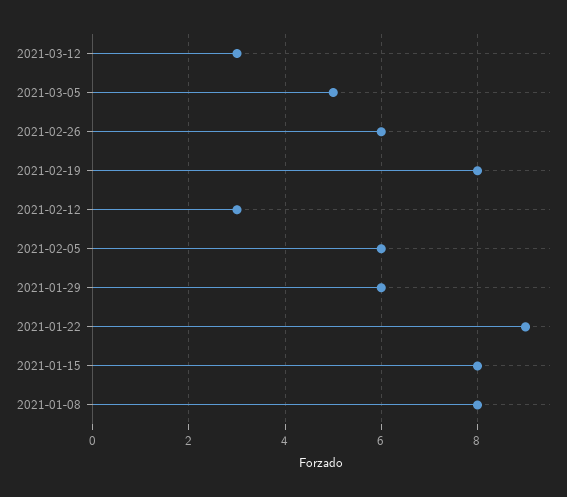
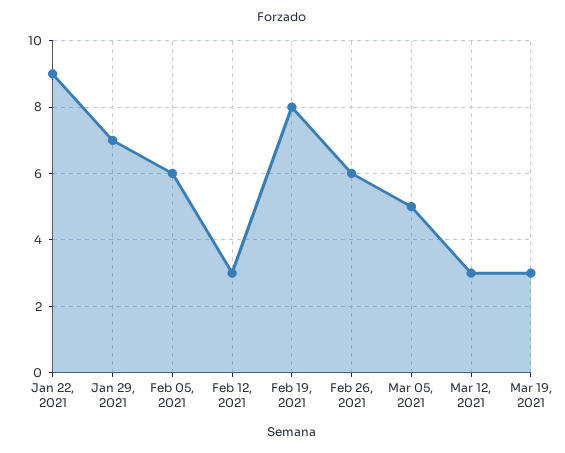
2021-01-29: 6 -> 7
2021-01-15: 8 -> none
2021-01-08: 8 -> none
Mar 19, 2021: none -> 3

